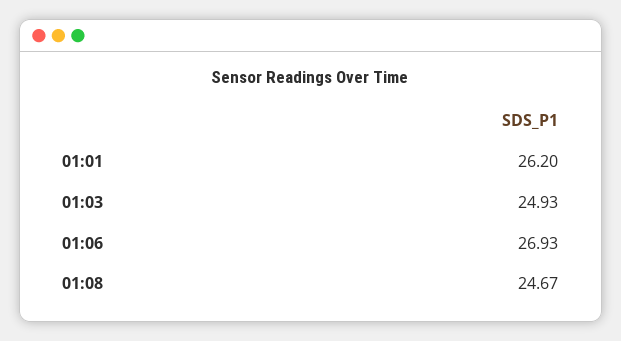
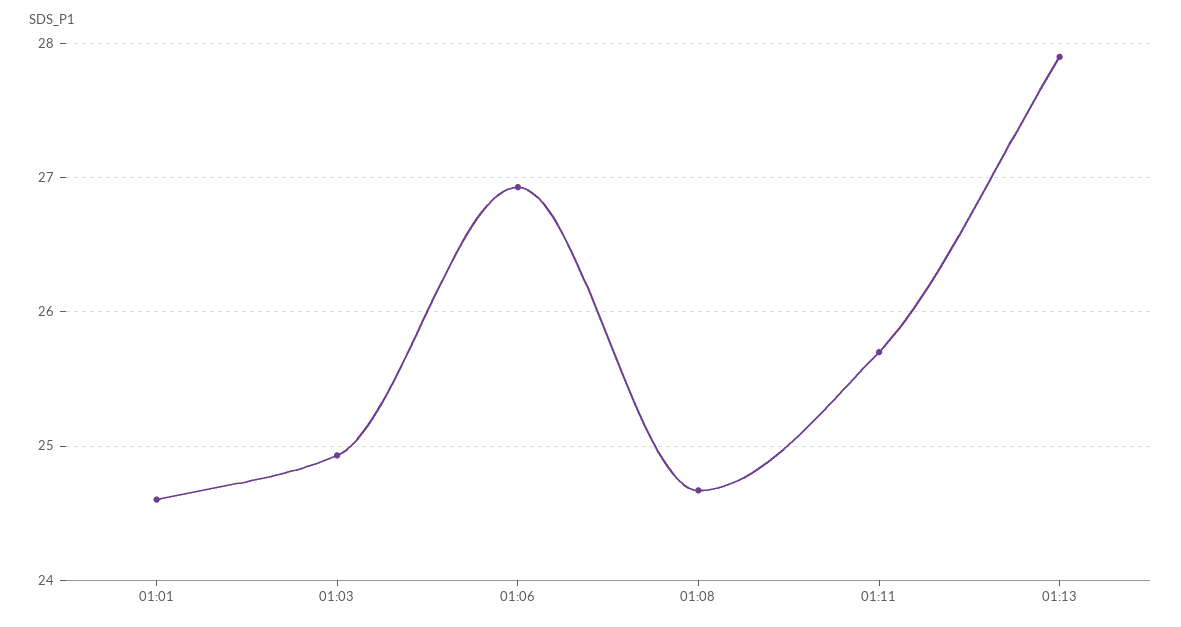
01:01: 26.2 -> 24.6
01:11: none -> 25.7
01:13: none -> 27.9

